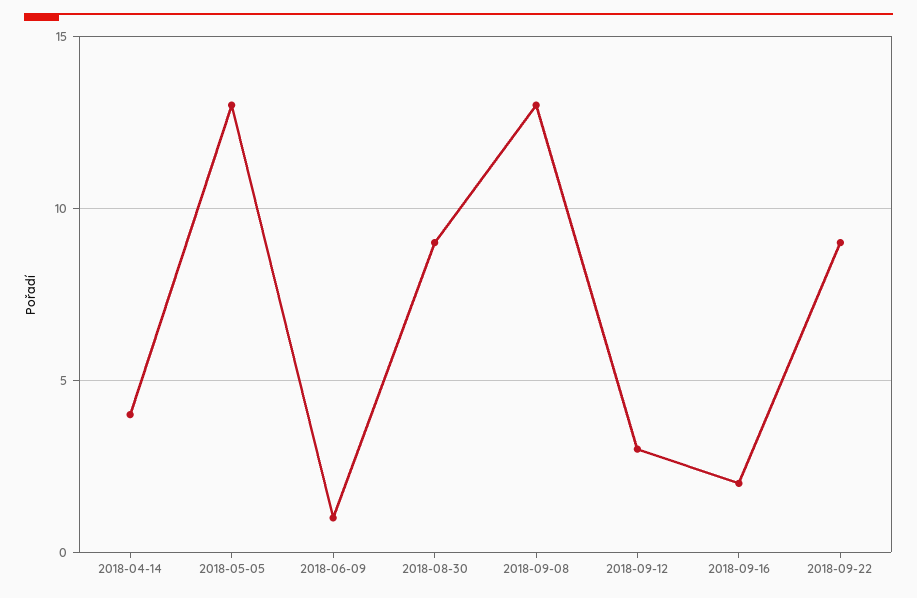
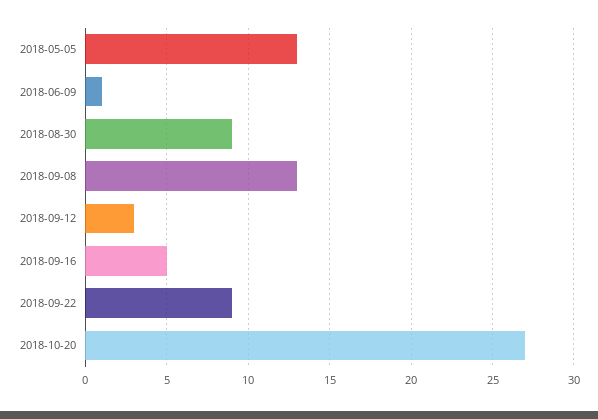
2018-04-14: 4 -> none
2018-09-16: 2 -> 5
2018-10-20: none -> 27

